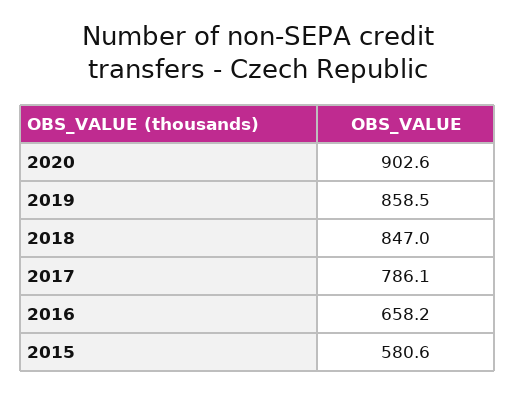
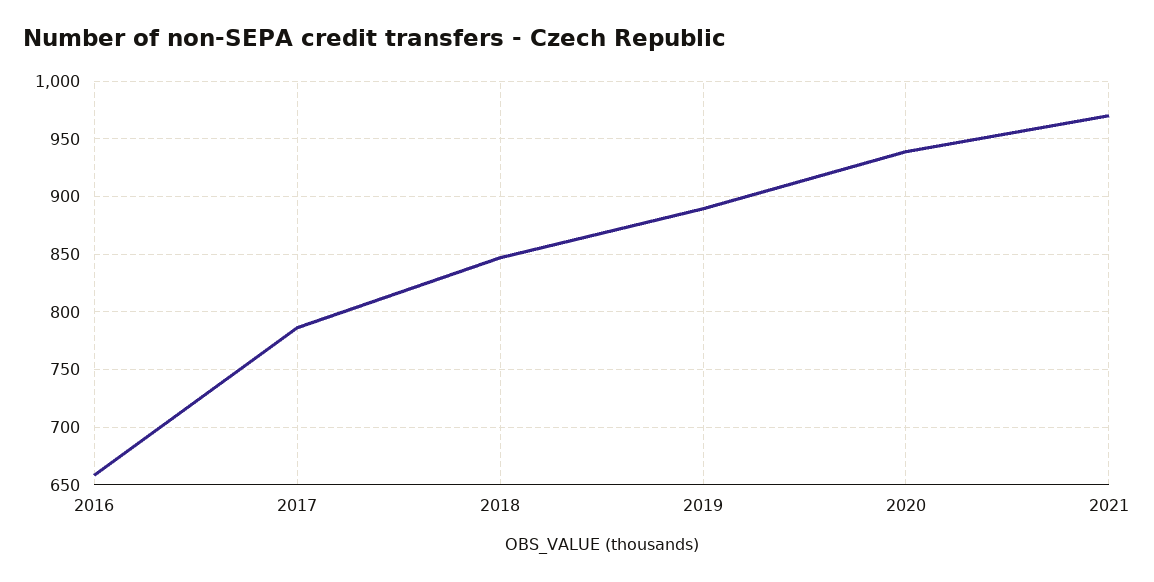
2020: 902.6 -> 940
2019: 858.5 -> 890
2015: 580.6 -> none
2021: none -> 970

